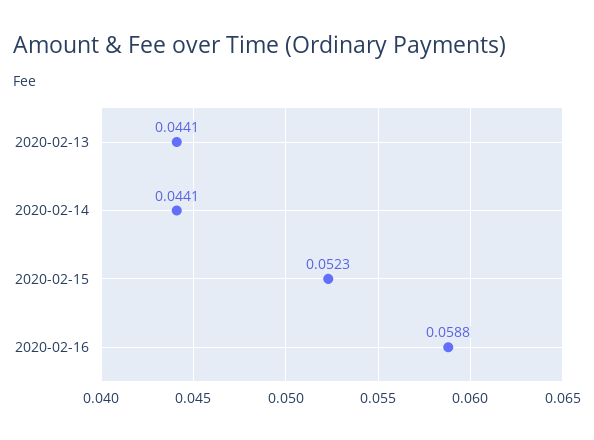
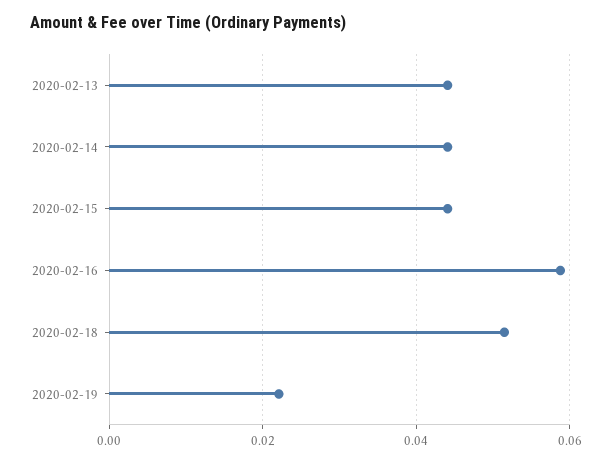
2020-02-15: 0.0523 -> 0.044
2020-02-18: none -> 0.052
2020-02-19: none -> 0.022

